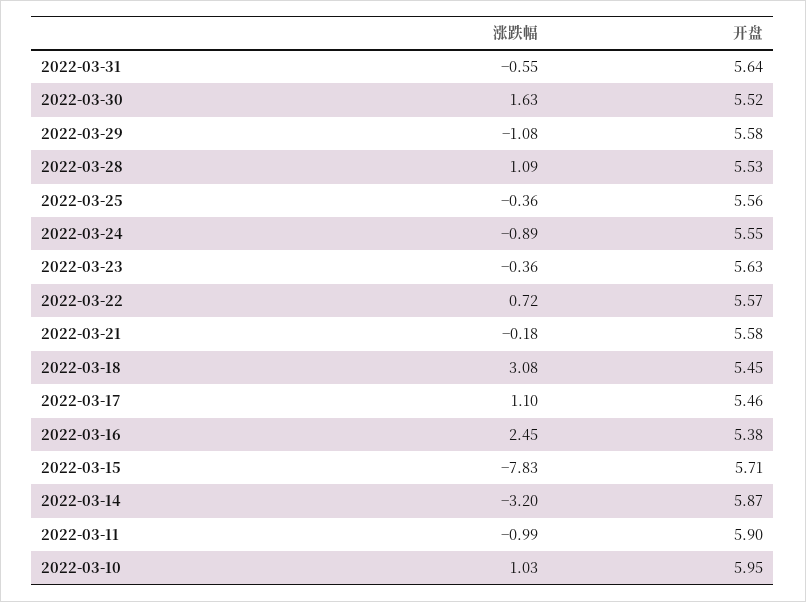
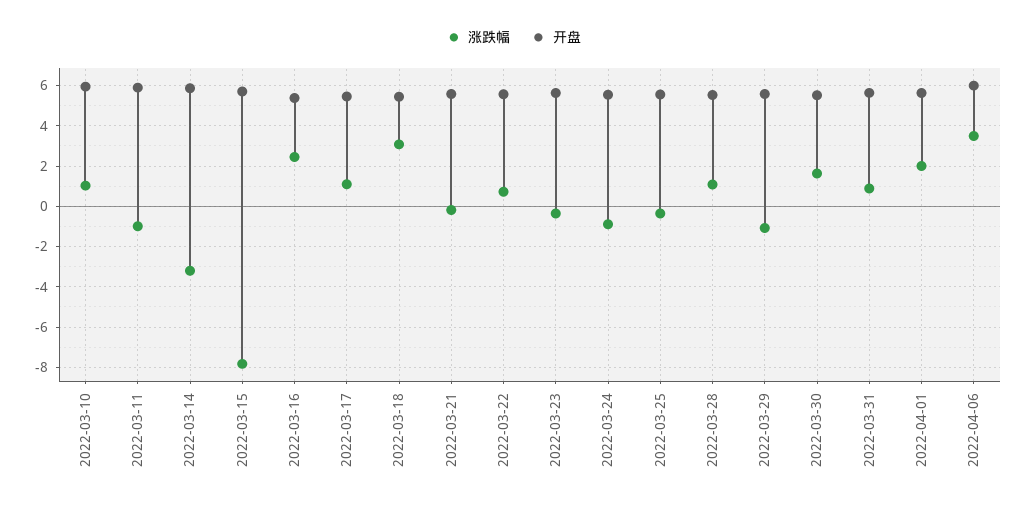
涨跌幅, 2022-03-31: -0.55 -> 1
涨跌幅, 2022-04-01: none -> 2
开盘, 2022-04-01: none -> 5.5
涨跌幅, 2022-04-06: none -> 3.5
开盘, 2022-04-06: none -> 6

